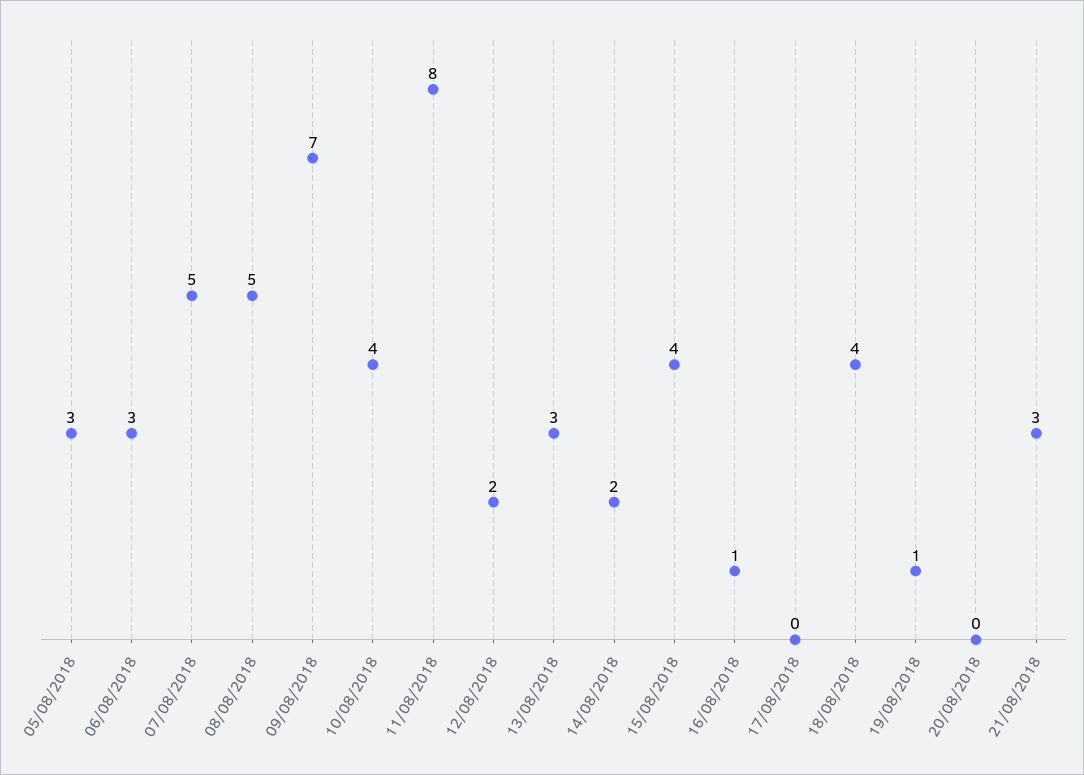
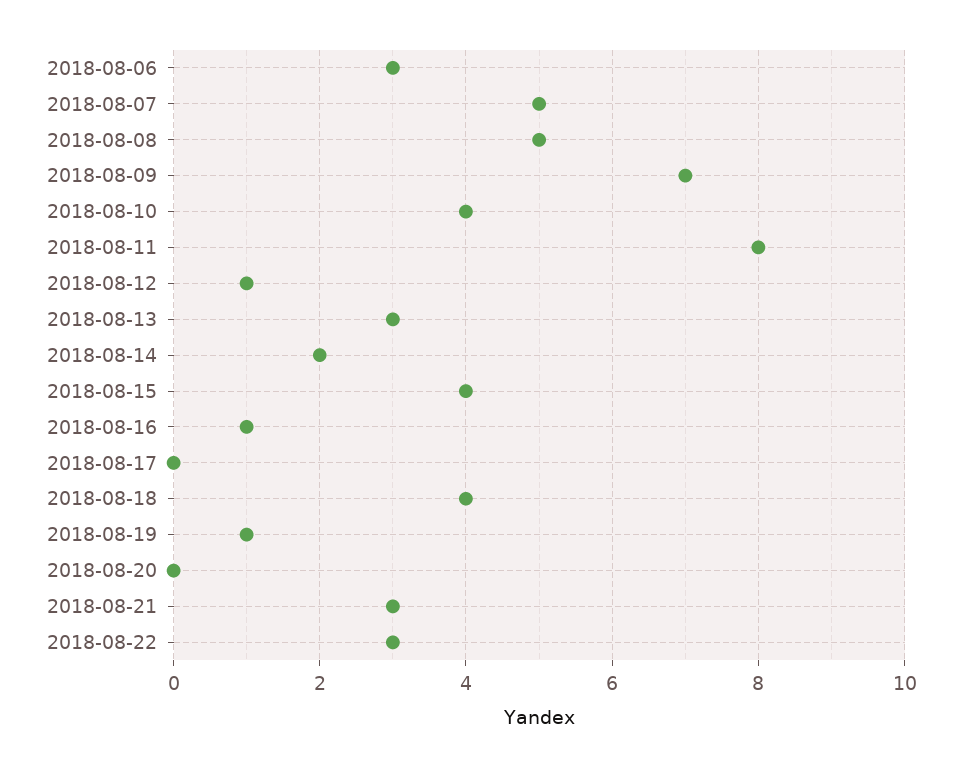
05/08/2018: 3 -> none
12/08/2018: 2 -> 1
2018-08-22: none -> 3

